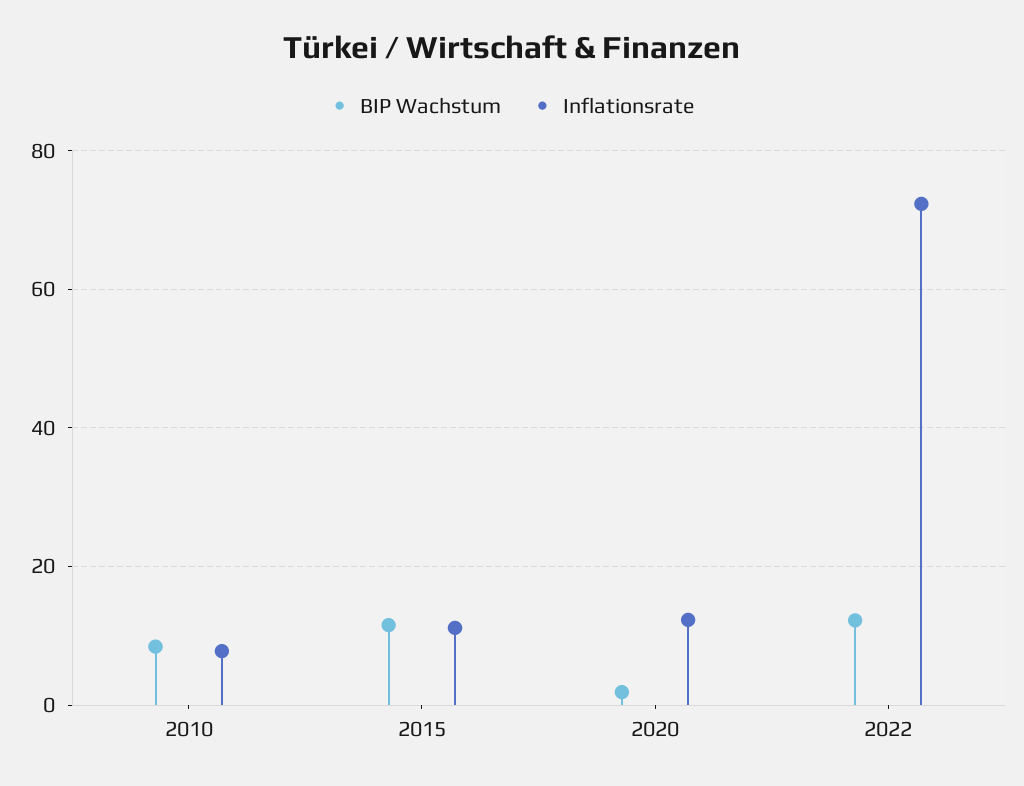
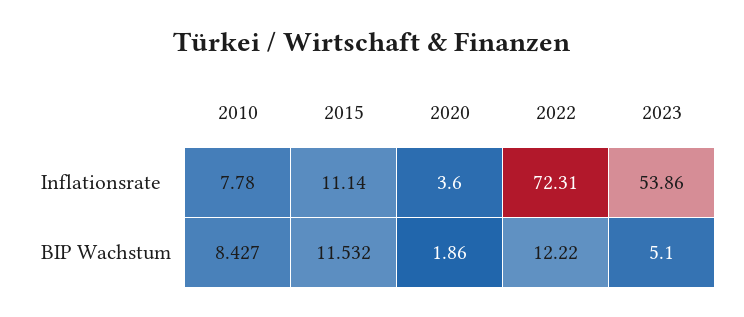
Inflationsrate, 2020: 12 -> 3.6
Inflationsrate, 2023: none -> 53.86
BIP Wachstum, 2023: none -> 5.1

